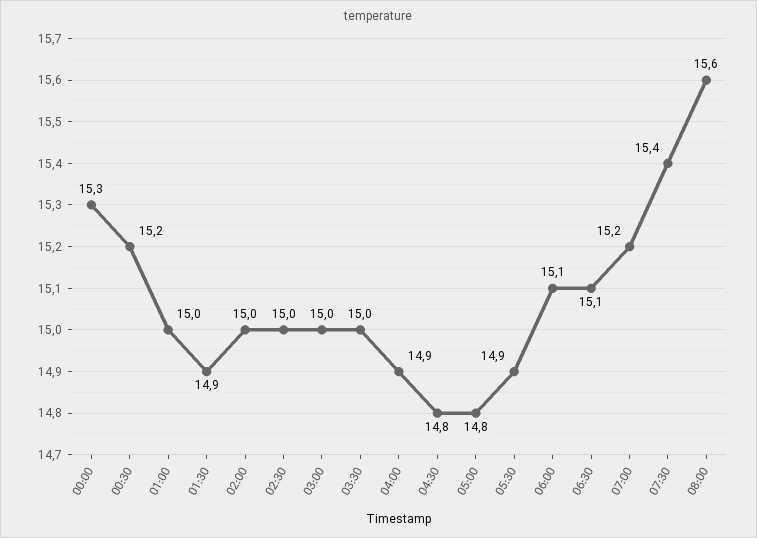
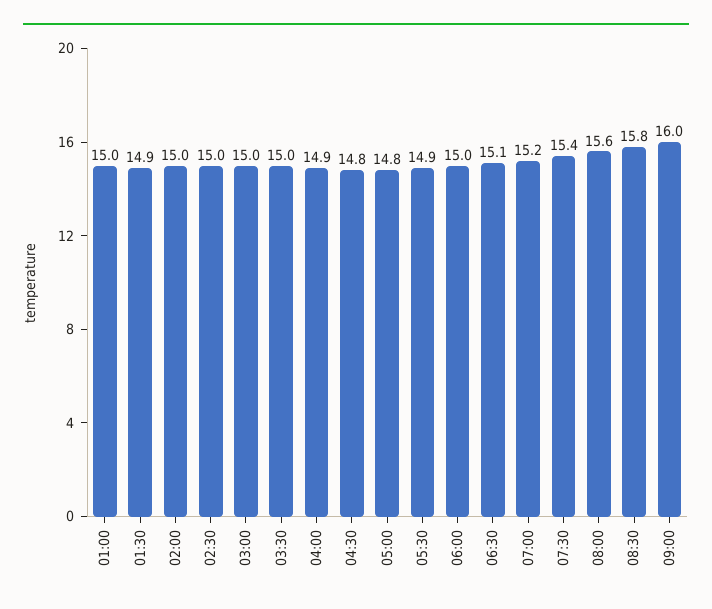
00:00: 15.3 -> none
00:30: 15.2 -> none
06:00: 15.1 -> 15
08:30: none -> 15.8
09:00: none -> 16

